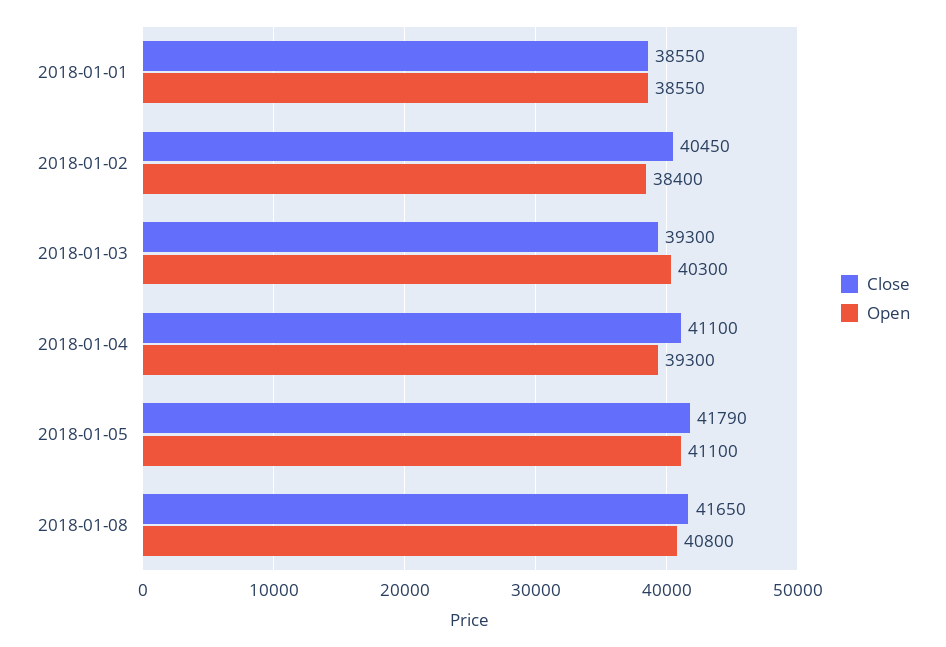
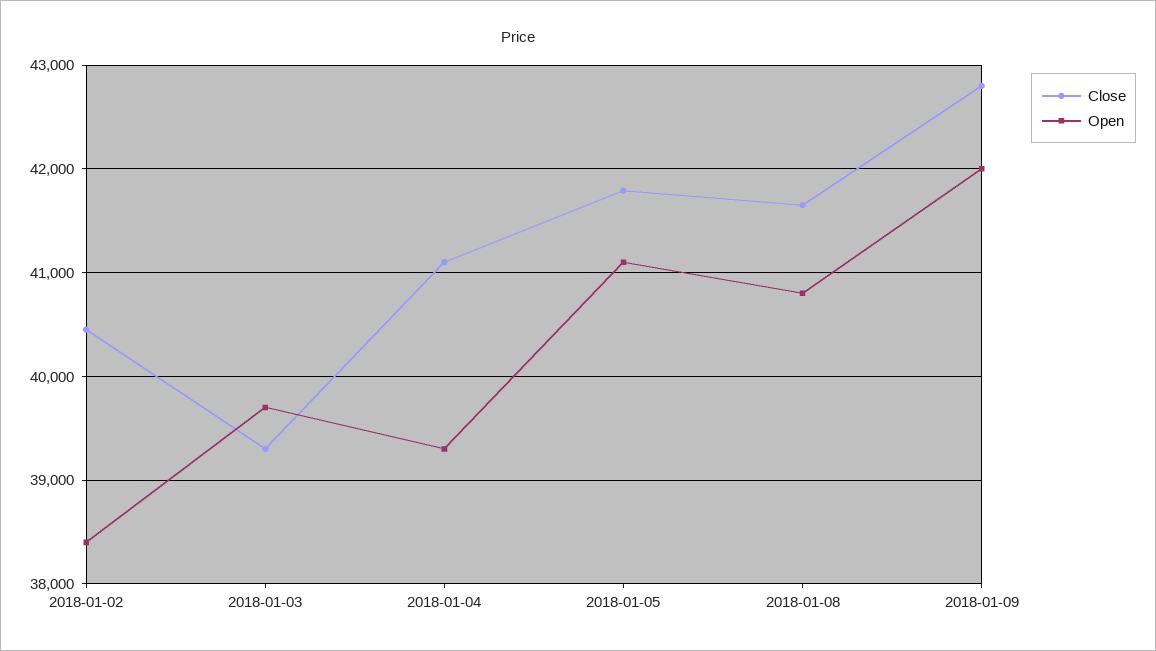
Close, 2018-01-01: 38550 -> none
Open, 2018-01-01: 38550 -> none
Open, 2018-01-03: 40300 -> 39700
Close, 2018-01-09: none -> 42800
Open, 2018-01-09: none -> 42000

